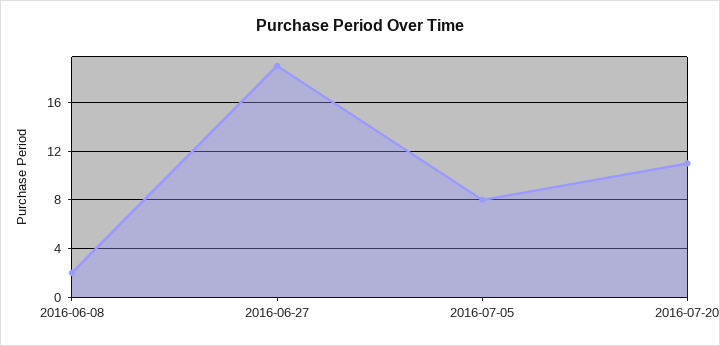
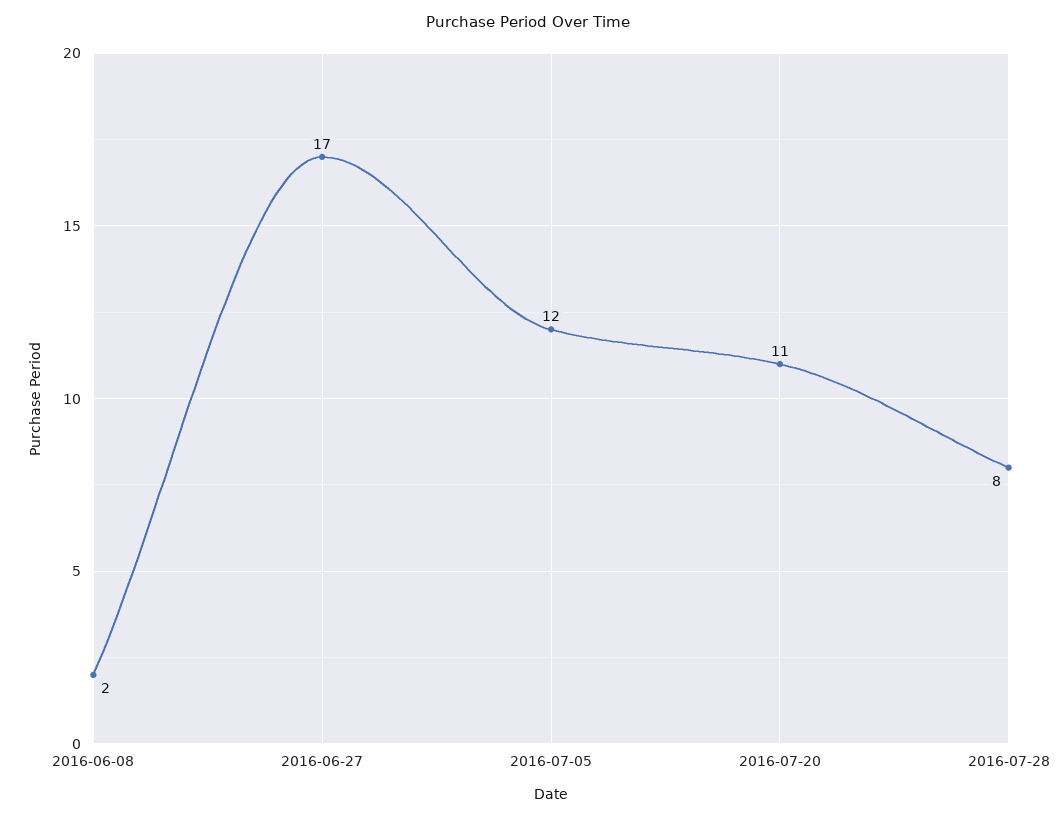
2016-06-27: 19 -> 17
2016-07-05: 8 -> 12
2016-07-28: none -> 8

